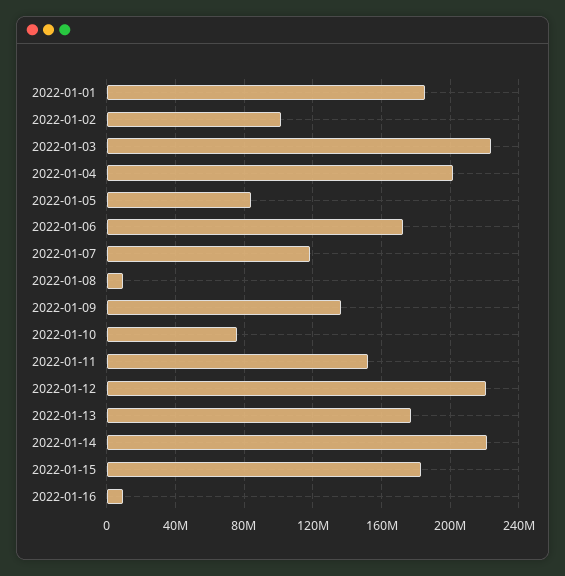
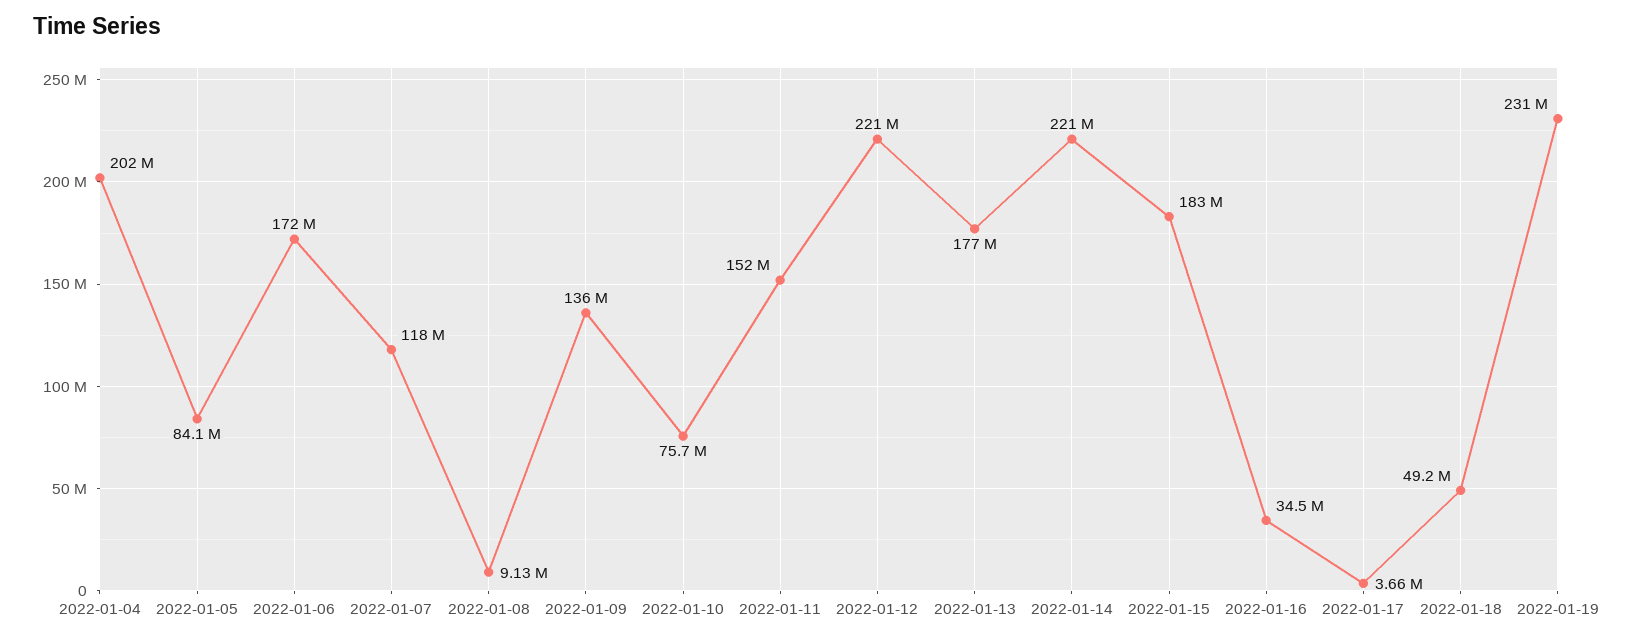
2022-01-01: 185000000 -> none
2022-01-02: 100000000 -> none
2022-01-03: 225000000 -> none
2022-01-16: 10000000 -> 34500000
2022-01-17: none -> 3660000
2022-01-18: none -> 49200000
2022-01-19: none -> 231000000

